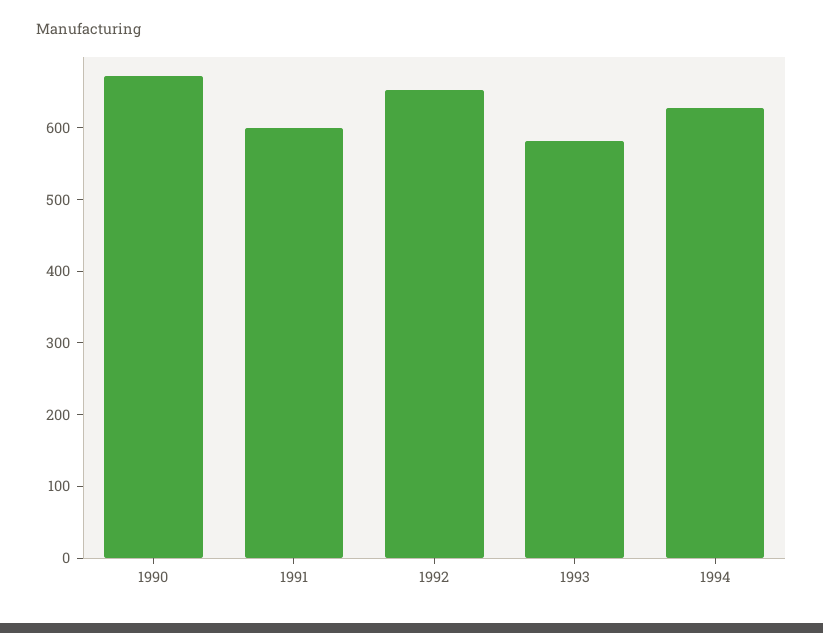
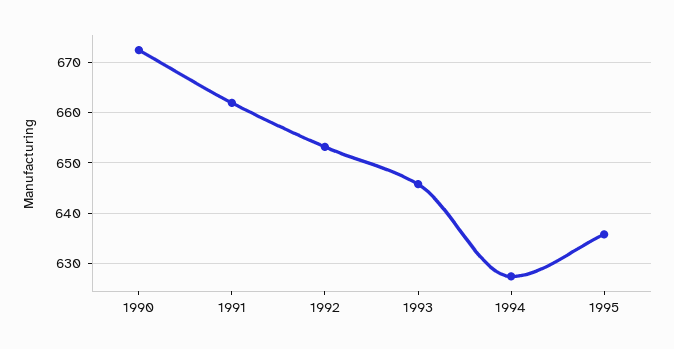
1991: 600 -> 662
1993: 580 -> 646
1995: none -> 636

